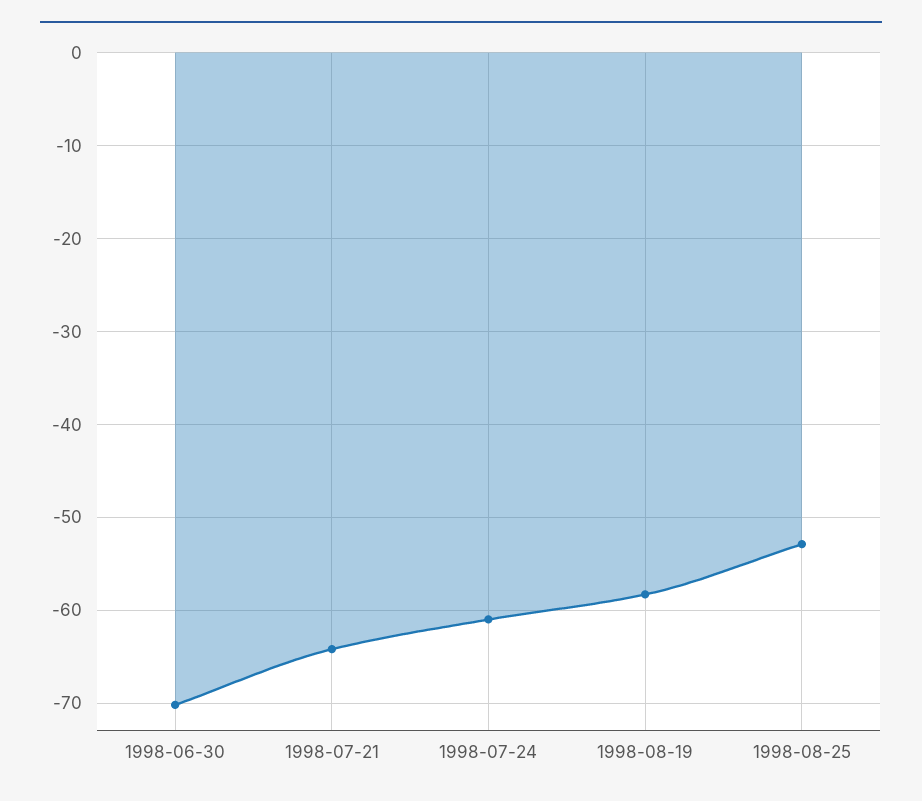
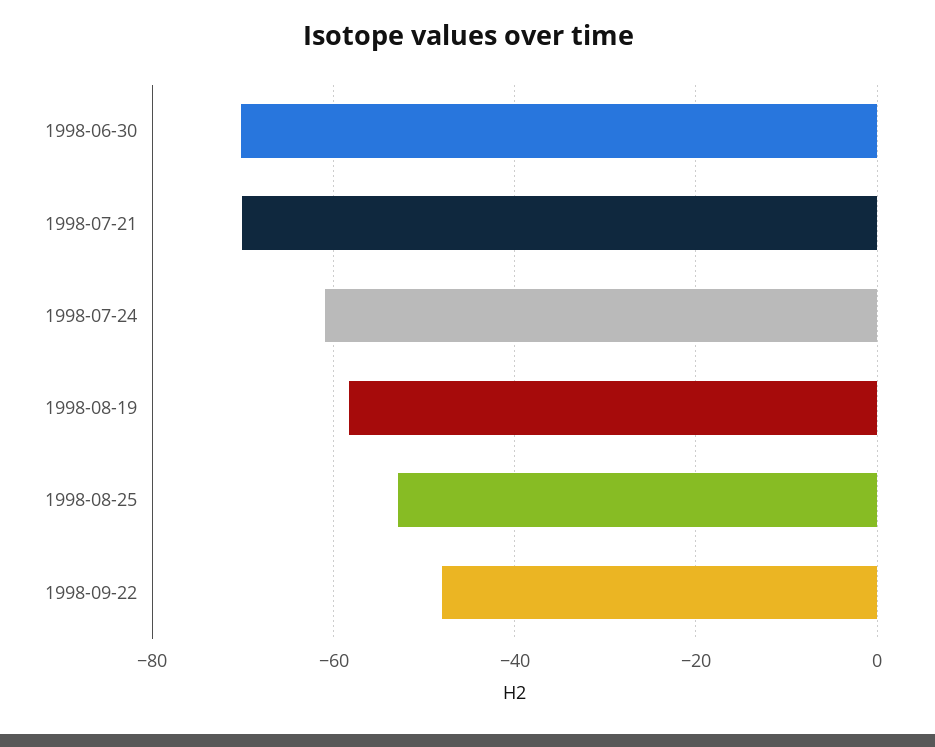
1998-07-21: -64 -> -70
1998-09-22: none -> -48

